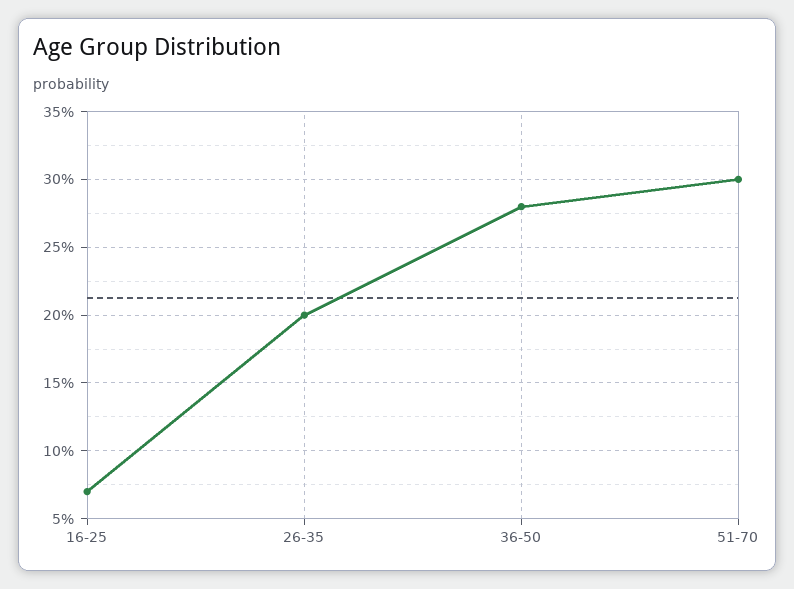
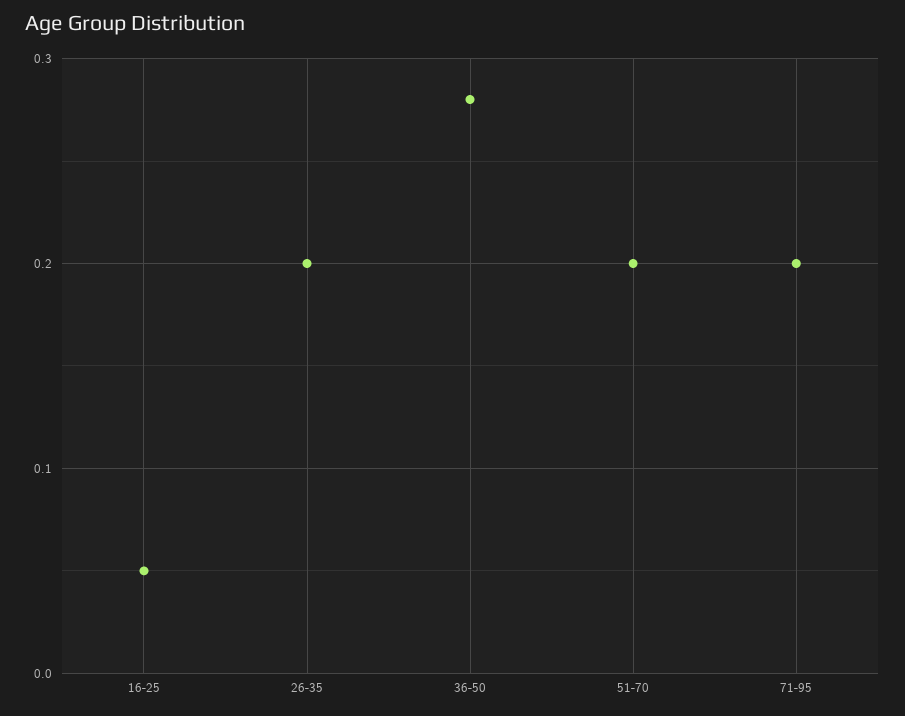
16-25: 0.07 -> 0.05
51-70: 0.3 -> 0.2
71-95: none -> 0.2

